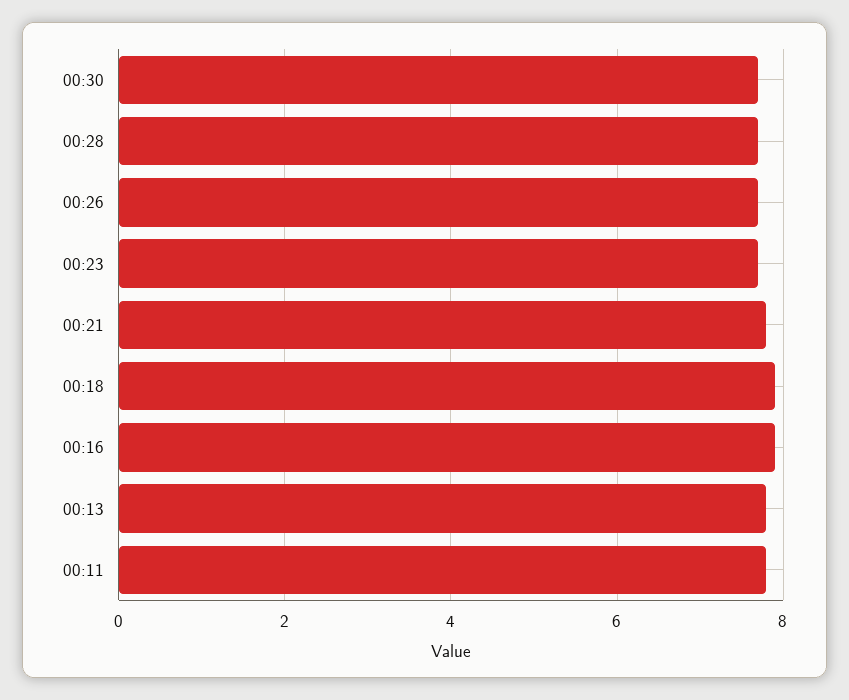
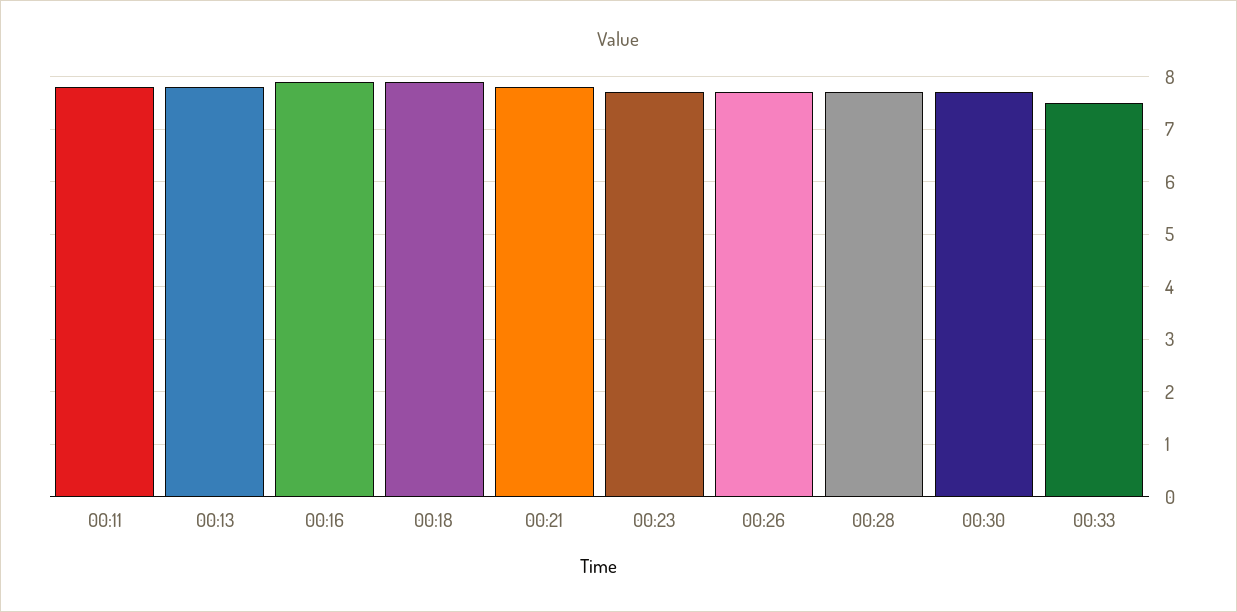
00:33: none -> 7.5

